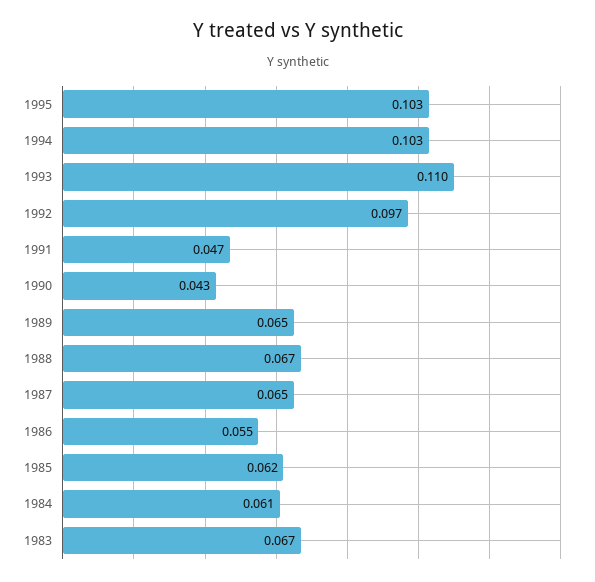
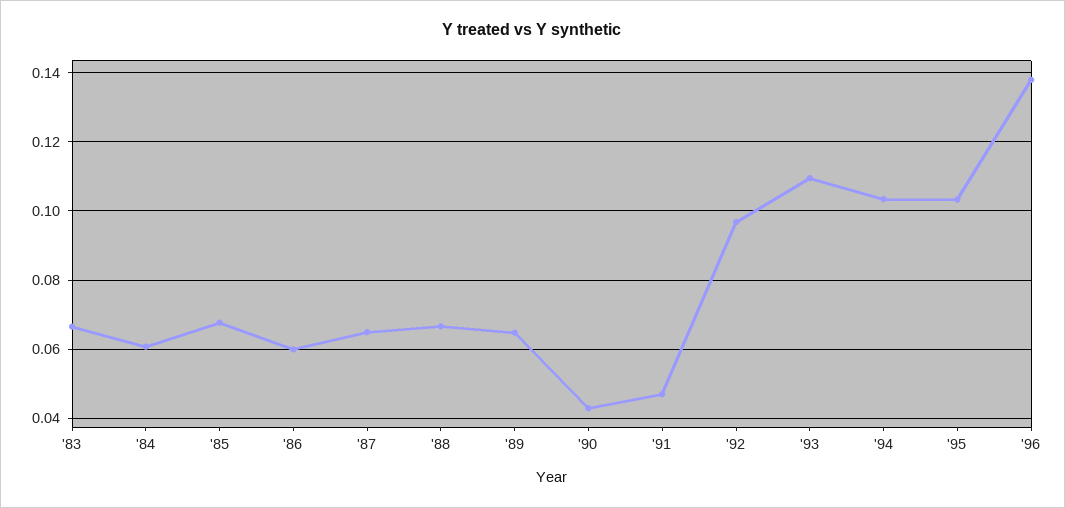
1986: 0.055 -> 0.06
1985: 0.062 -> 0.068
'96: none -> 0.138

